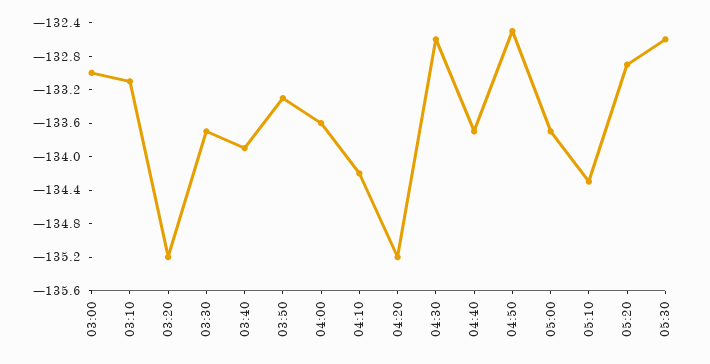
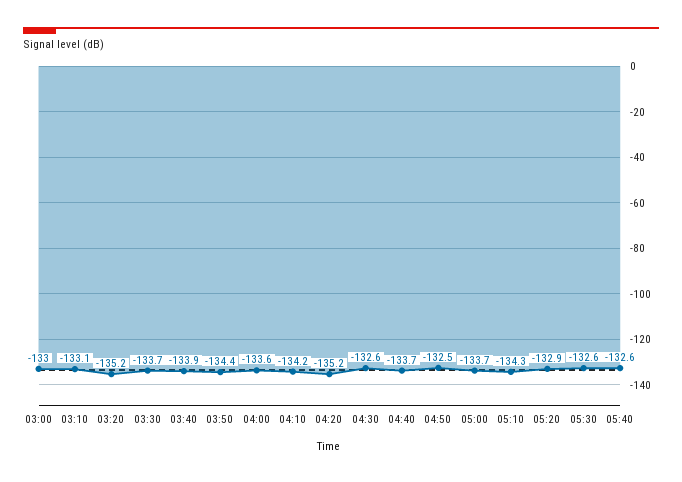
03:50: -133.3 -> -134.4
05:40: none -> -132.6

